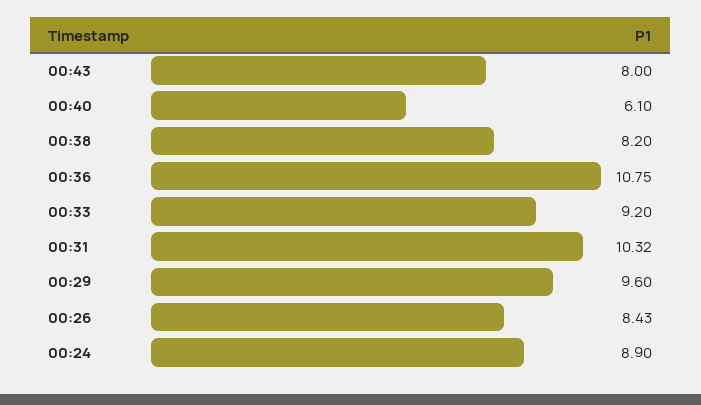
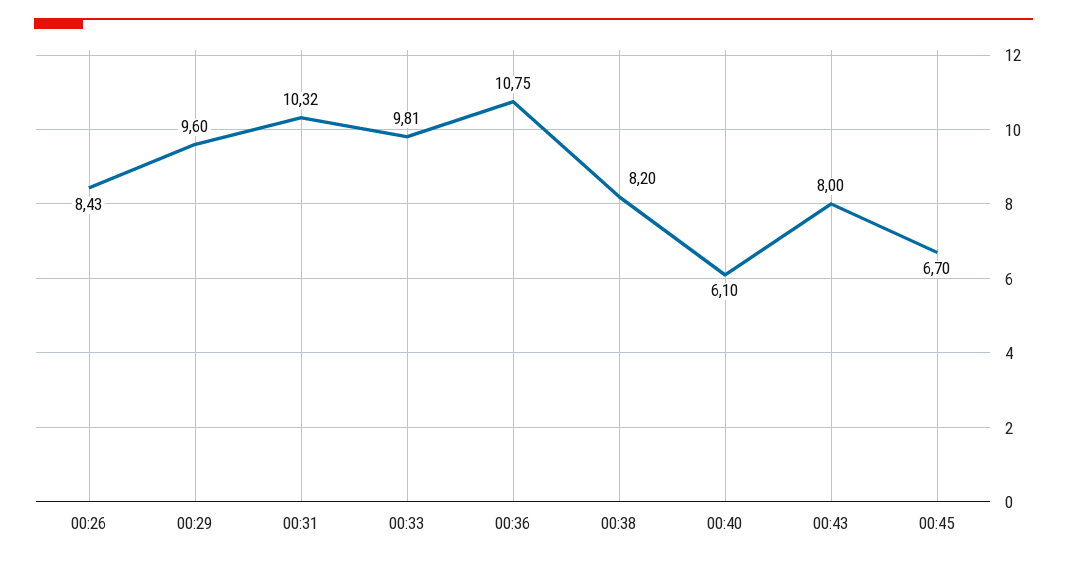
00:33: 9.2 -> 9.81
00:24: 8.9 -> none
00:45: none -> 6.7

